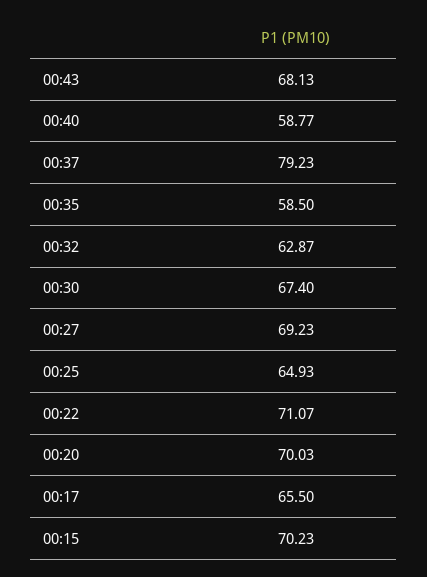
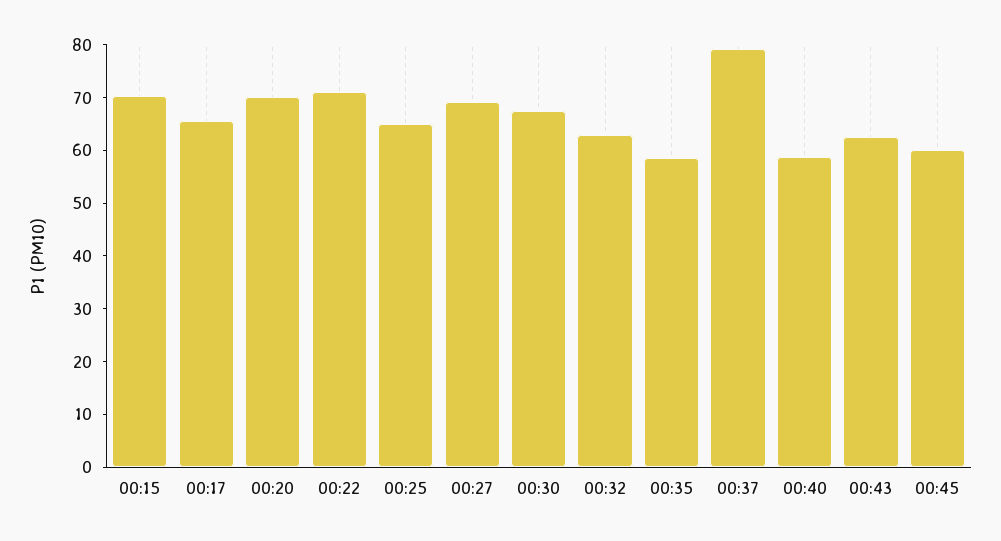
00:43: 68.13 -> 62
00:45: none -> 60

